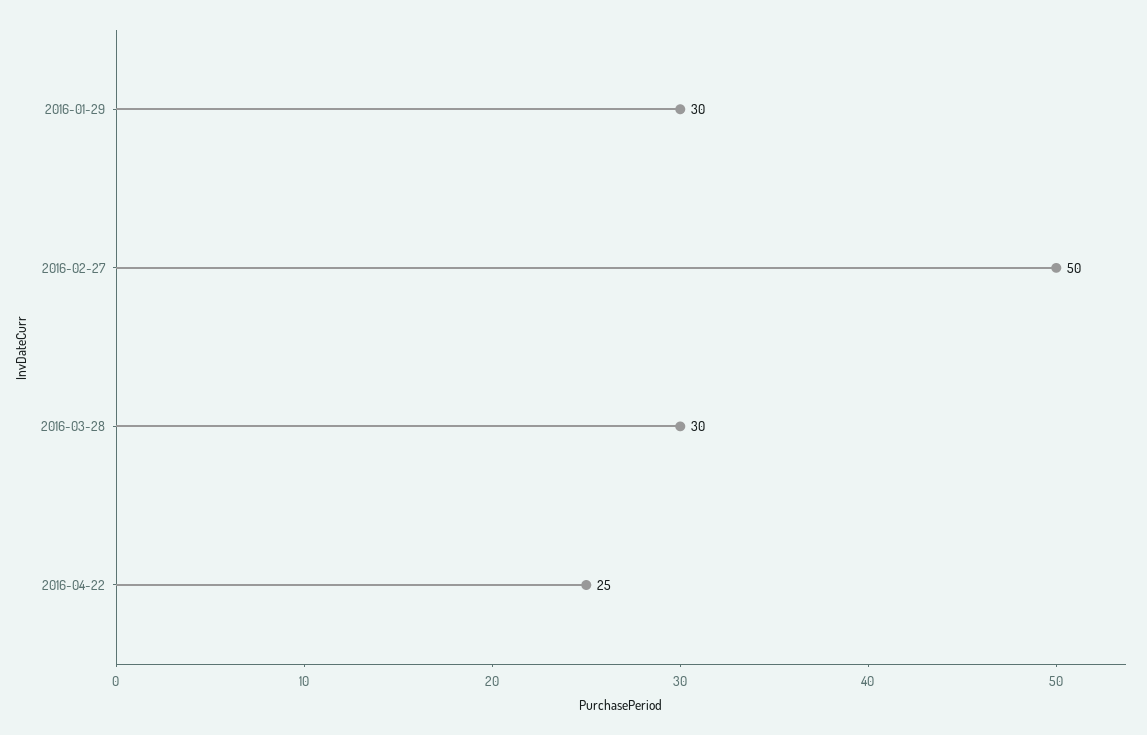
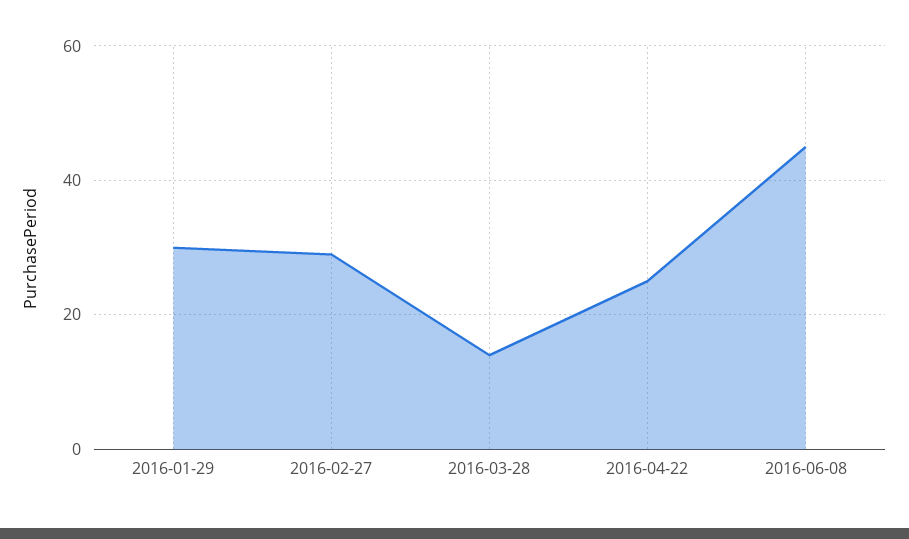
2016-02-27: 50 -> 30
2016-03-28: 30 -> 15
2016-06-08: none -> 45

